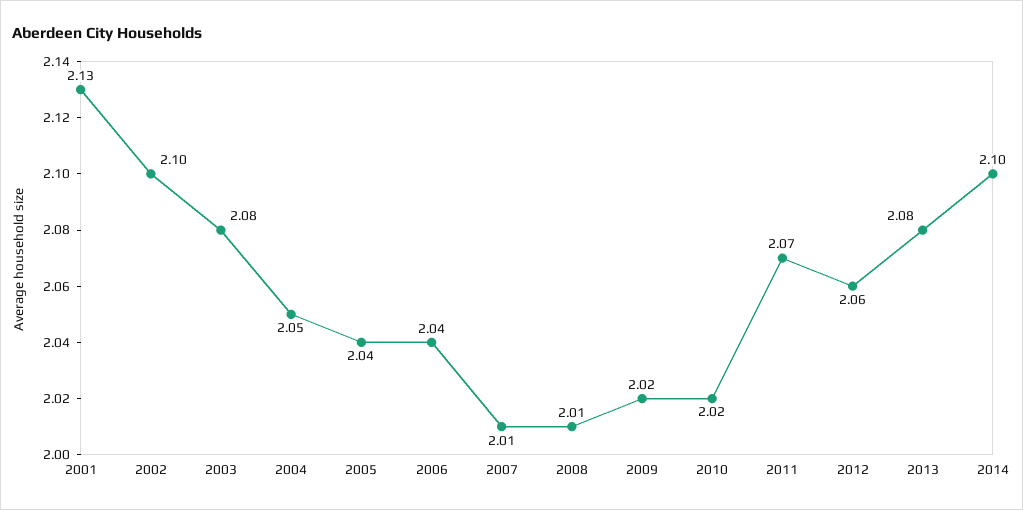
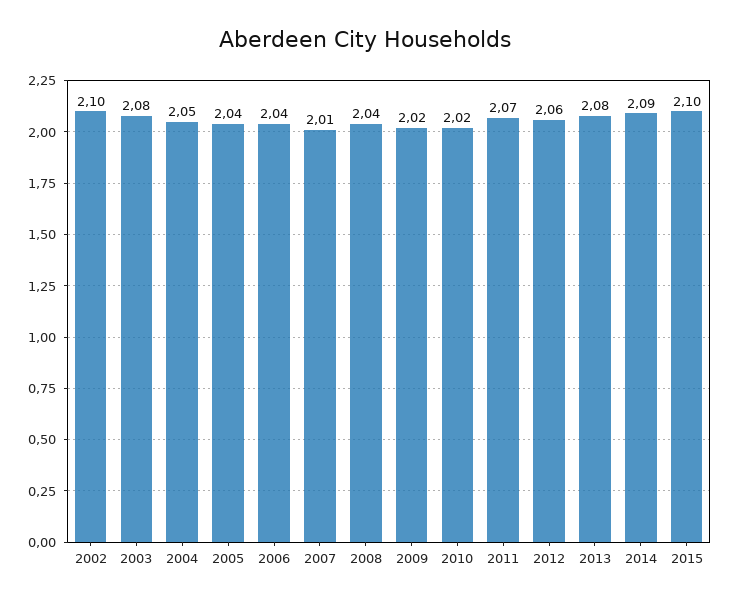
2001: 2.13 -> none
2008: 2.01 -> 2.04
2014: 2.1 -> 2.09
2015: none -> 2.1

